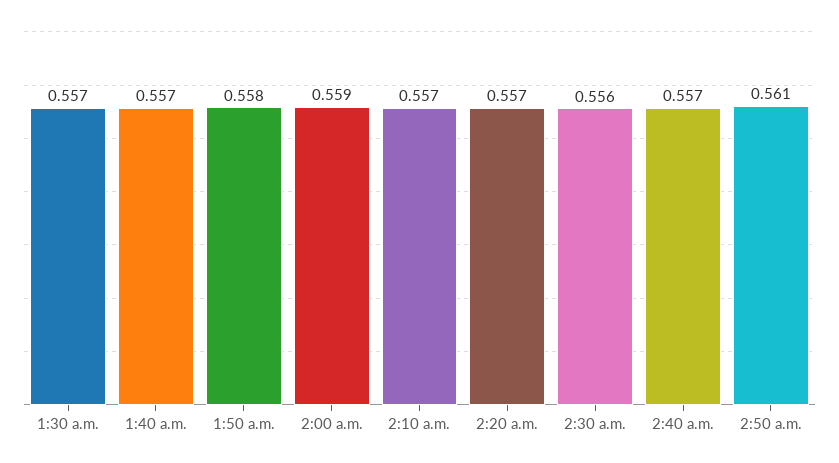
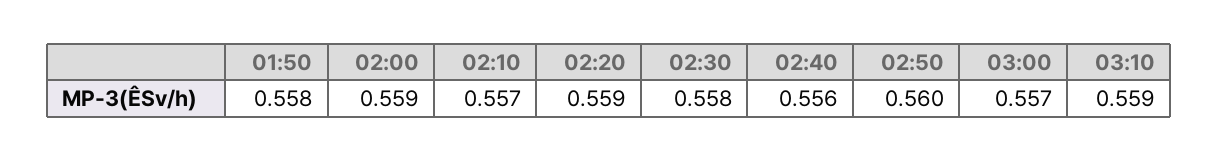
1:30 a.m.: 0.557 -> none
1:40 a.m.: 0.557 -> none
2:20 a.m.: 0.557 -> 0.559
2:30 a.m.: 0.556 -> 0.558
2:40 a.m.: 0.557 -> 0.556
2:50 a.m.: 0.561 -> 0.56
03:00: none -> 0.557
03:10: none -> 0.559

